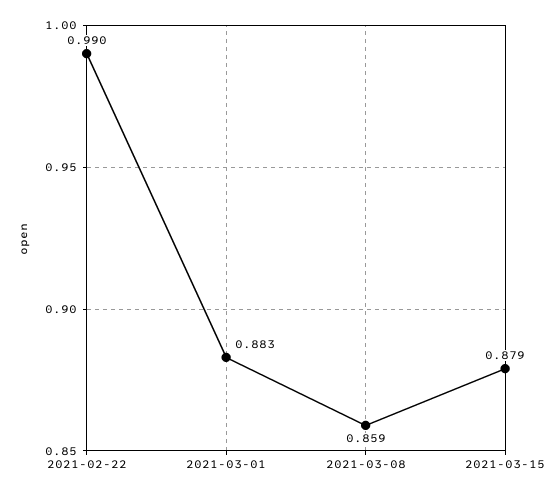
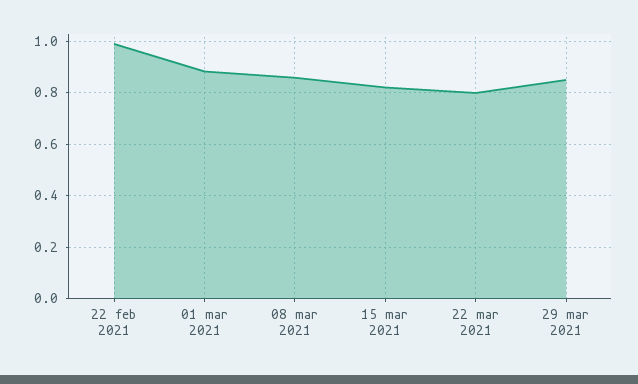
2021-03-15: 0.879 -> 0.825
22 mar 2021: none -> 0.8
29 mar 2021: none -> 0.85

